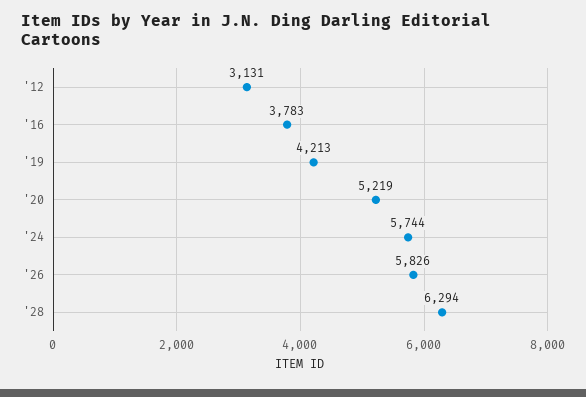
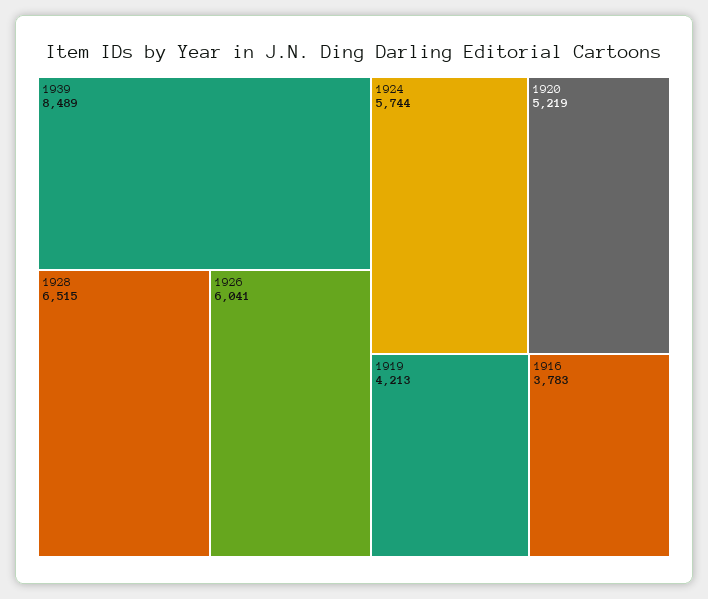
'12: 3131 -> none
'26: 5826 -> 6041
'28: 6294 -> 6515
1939: none -> 8489

